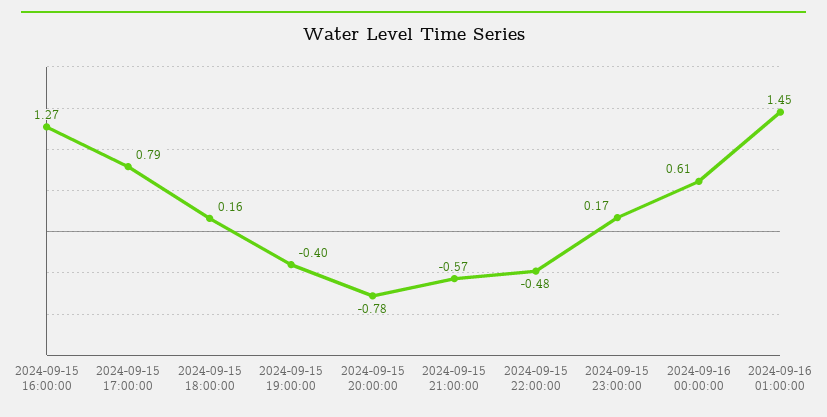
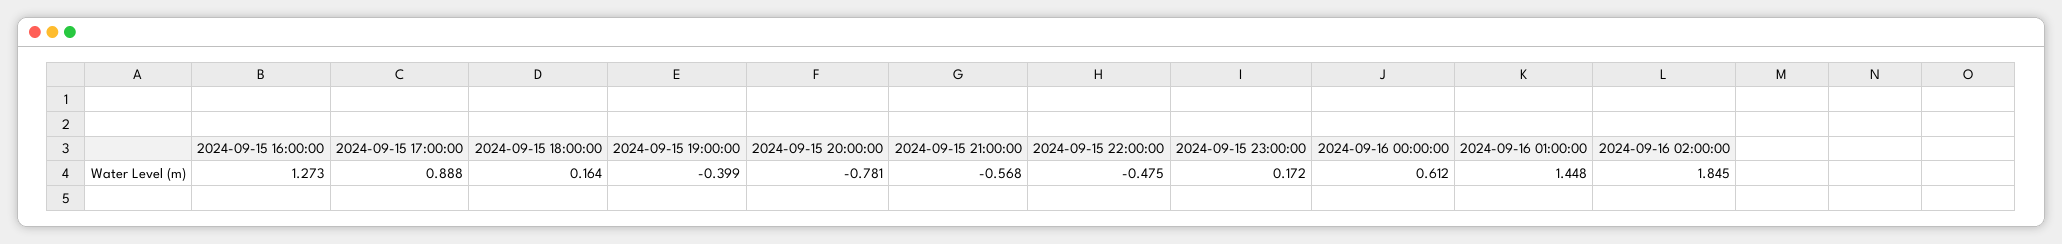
2024-09-15 17:00:00: 0.79 -> 0.888
2024-09-16 02:00:00: none -> 1.845

